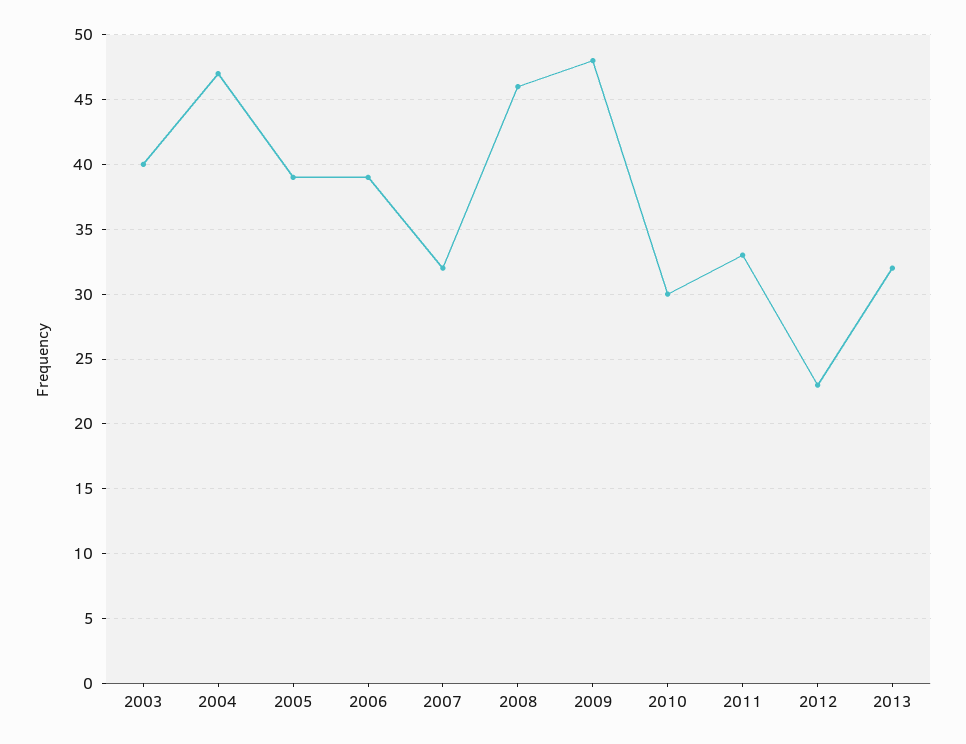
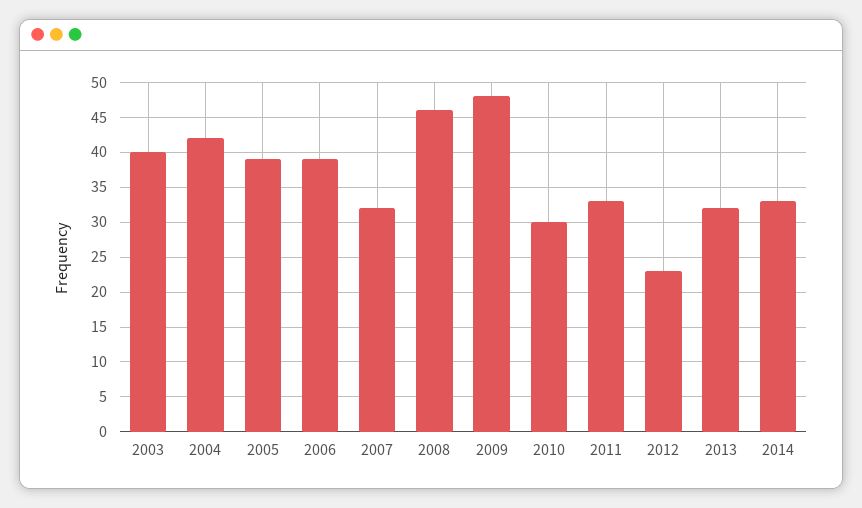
2004: 47 -> 42
2014: none -> 33

